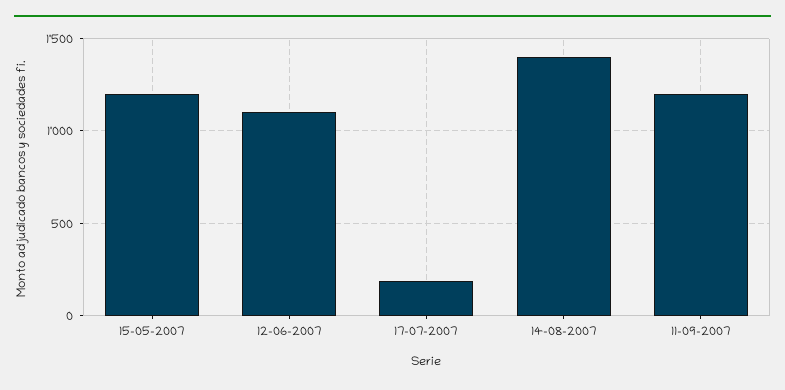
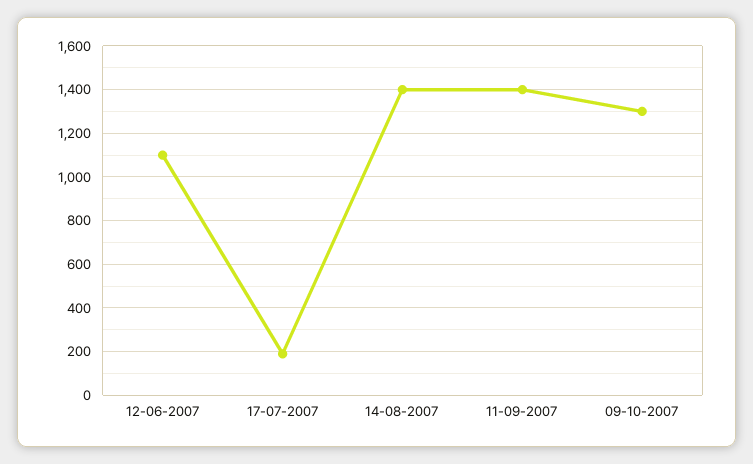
15-05-2007: 1200 -> none
11-09-2007: 1200 -> 1400
09-10-2007: none -> 1300

